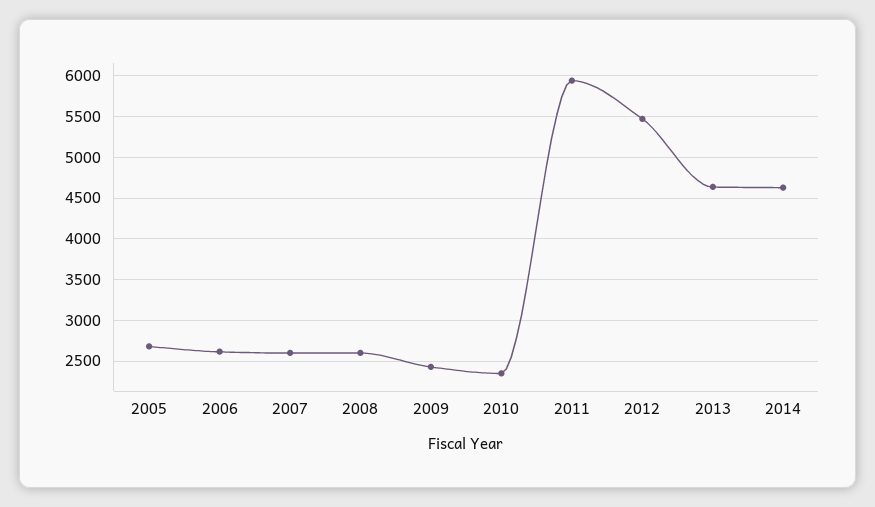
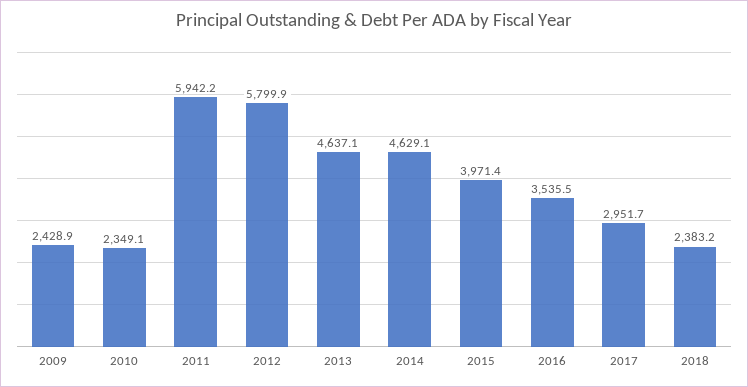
2005: 2700 -> none
2006: 2600 -> none
2007: 2600 -> none
2008: 2600 -> none
2012: 5500 -> 5799.9
2015: none -> 3971.4
2016: none -> 3535.5
2017: none -> 2951.7
2018: none -> 2383.2

